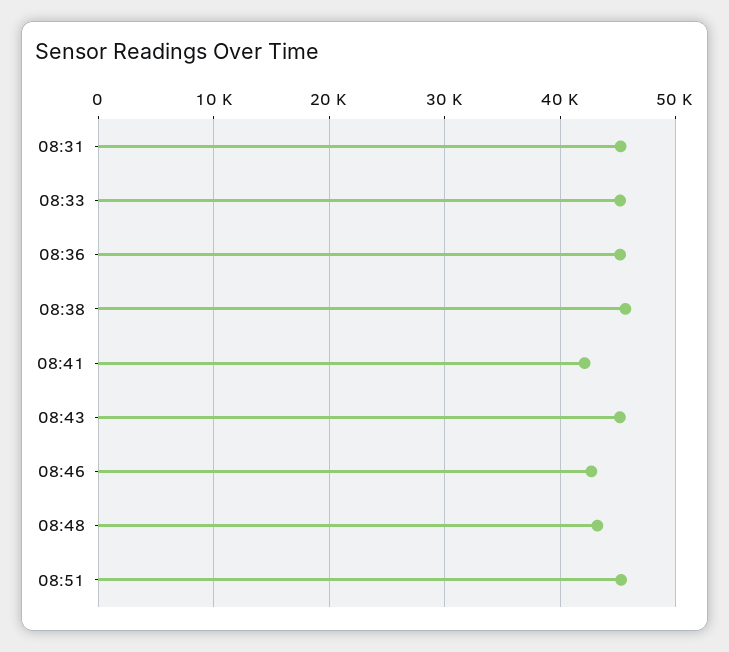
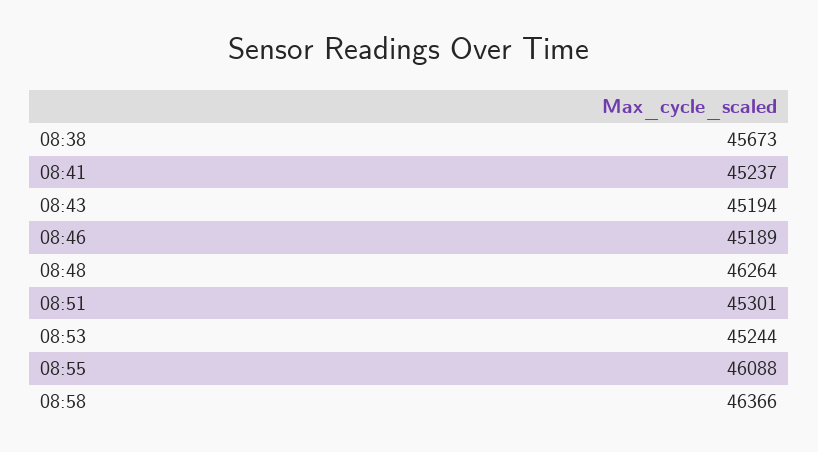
08:31: 45000 -> none
08:33: 45000 -> none
08:36: 45000 -> none
08:41: 42000 -> 45237
08:46: 43000 -> 45189
08:48: 43000 -> 46264
08:53: none -> 45244
08:55: none -> 46088
08:58: none -> 46366

